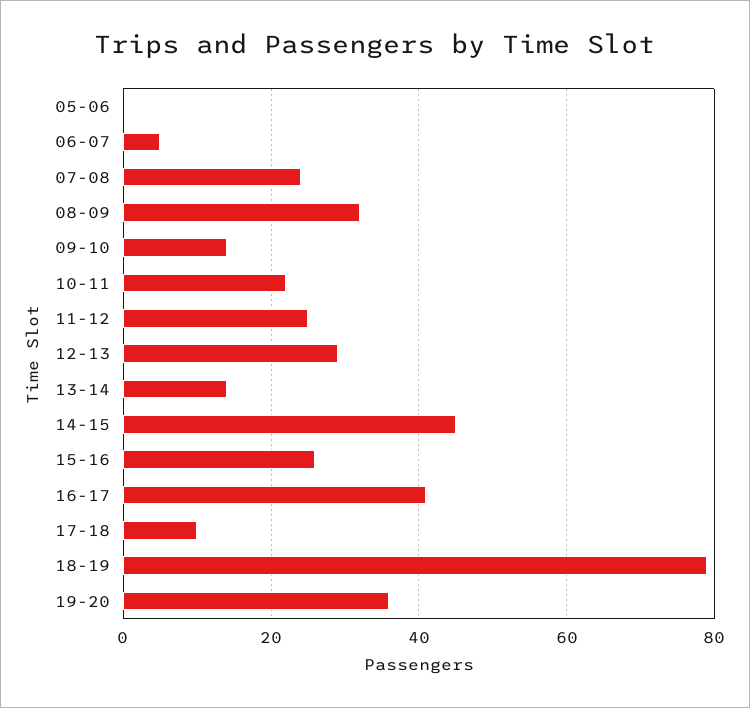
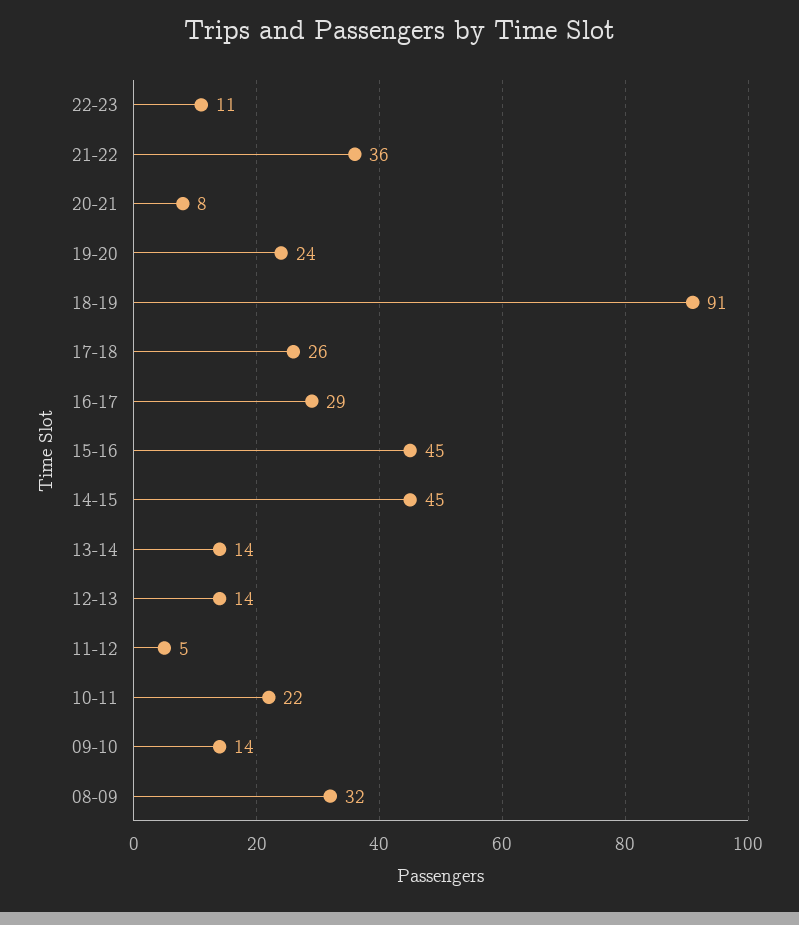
05-06: 0 -> none
06-07: 5 -> none
07-08: 25 -> none
11-12: 25 -> 5
12-13: 30 -> 14
15-16: 25 -> 45
16-17: 40 -> 29
17-18: 10 -> 26
18-19: 80 -> 91
19-20: 35 -> 24
22-23: none -> 11
21-22: none -> 36
20-21: none -> 8

